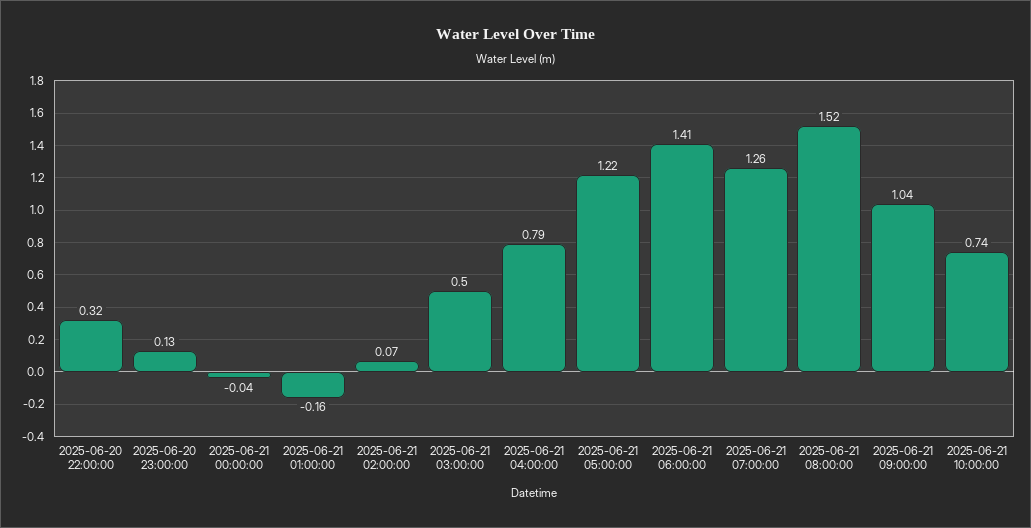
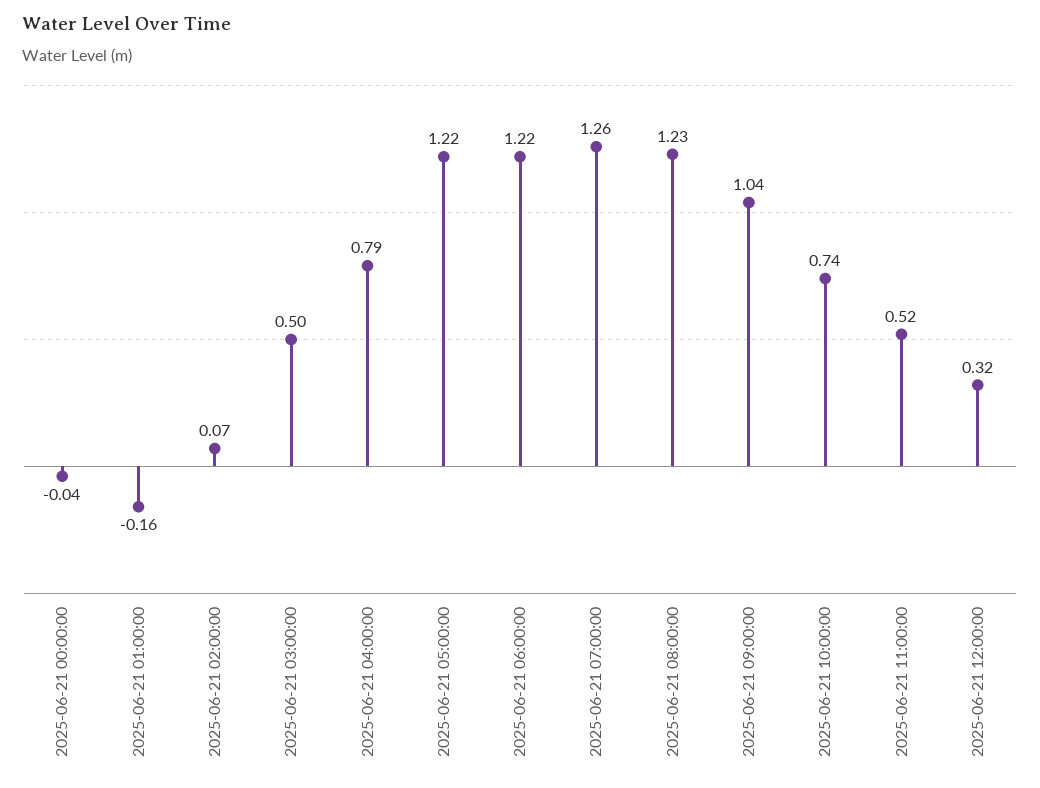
2025-06-20 22:00:00: 0.32 -> none
2025-06-20 23:00:00: 0.13 -> none
2025-06-21 06:00:00: 1.41 -> 1.22
2025-06-21 08:00:00: 1.52 -> 1.23
2025-06-21 11:00:00: none -> 0.52
2025-06-21 12:00:00: none -> 0.32

